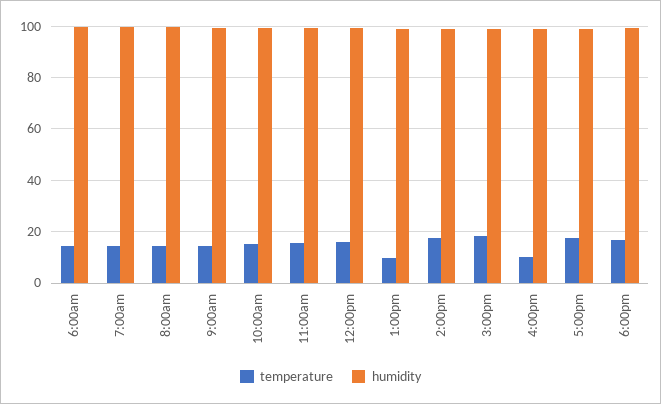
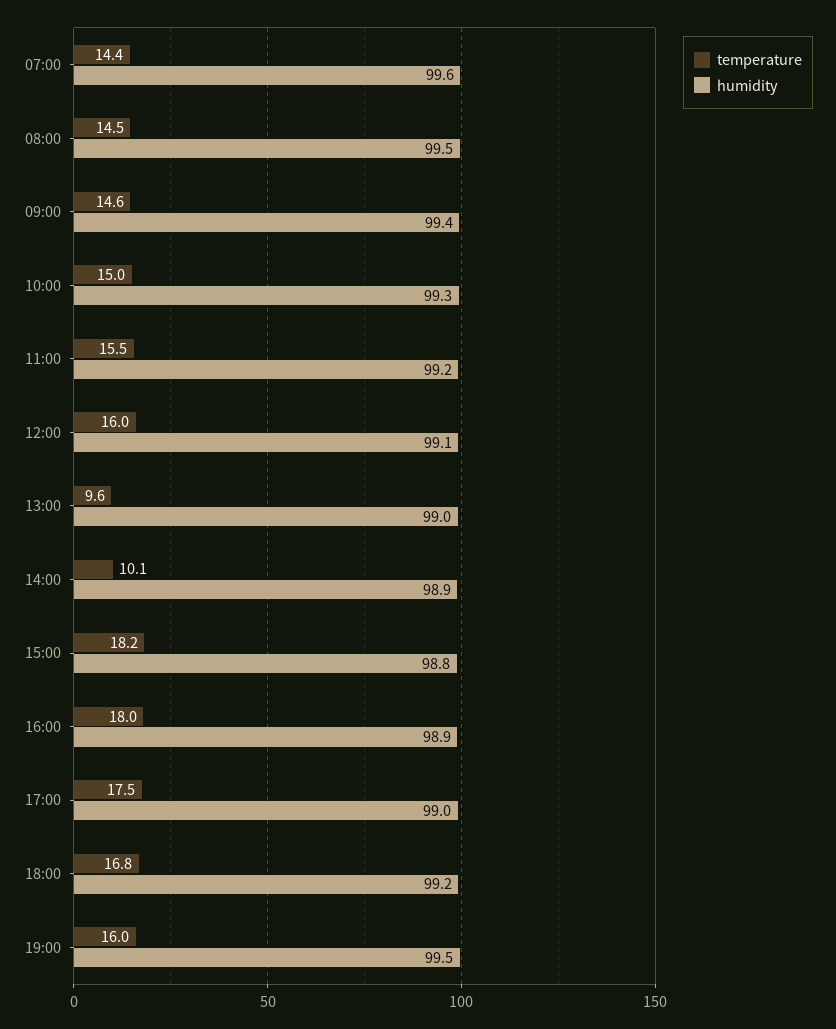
temperature, 6:00am: 15 -> none
humidity, 6:00am: 100 -> none
temperature, 2:00pm: 17.5 -> 10.1
temperature, 4:00pm: 10 -> 18
temperature, 19:00: none -> 16
humidity, 19:00: none -> 99.5

